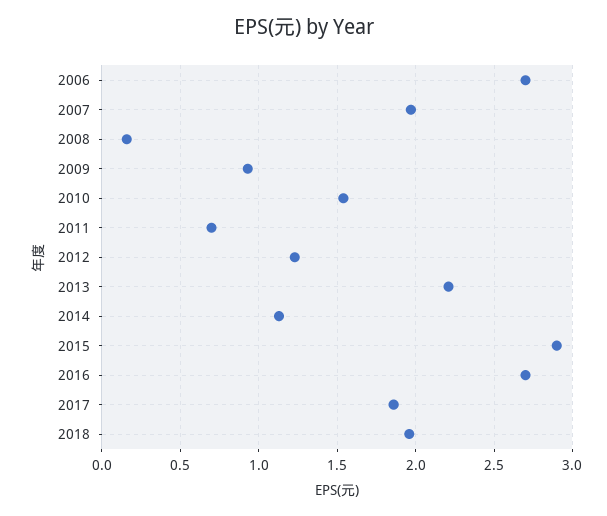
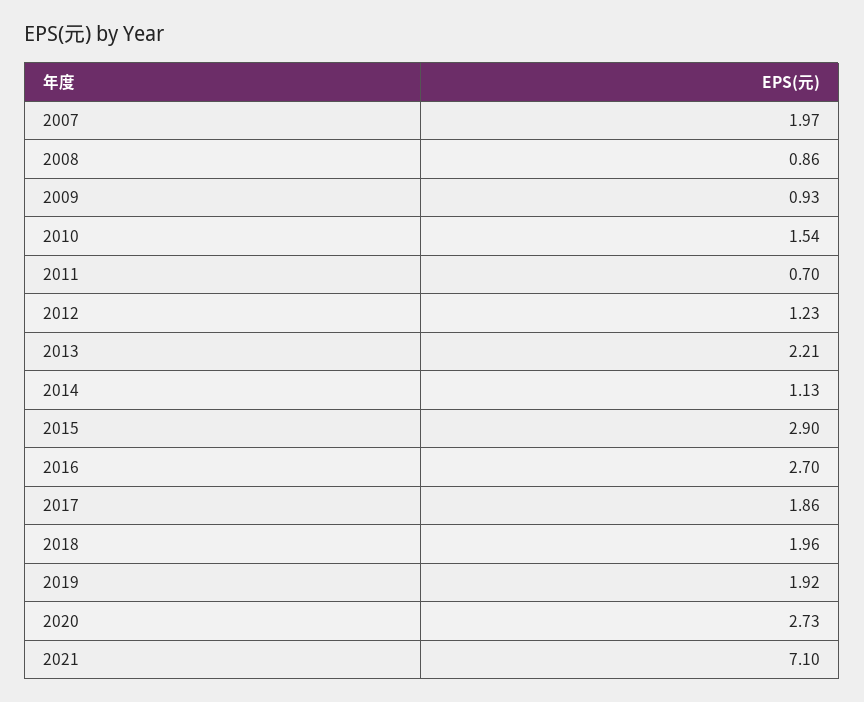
2006: 2.7 -> none
2008: 0.15 -> 0.86
2019: none -> 1.92
2020: none -> 2.73
2021: none -> 7.1

